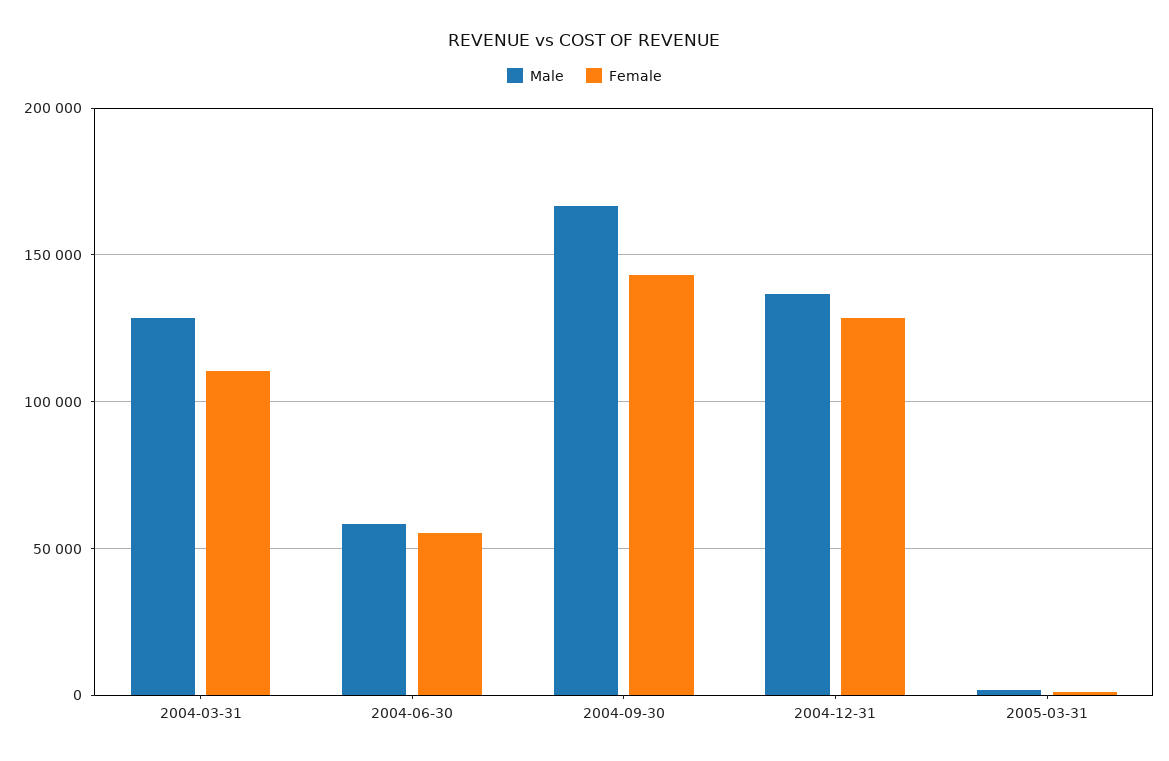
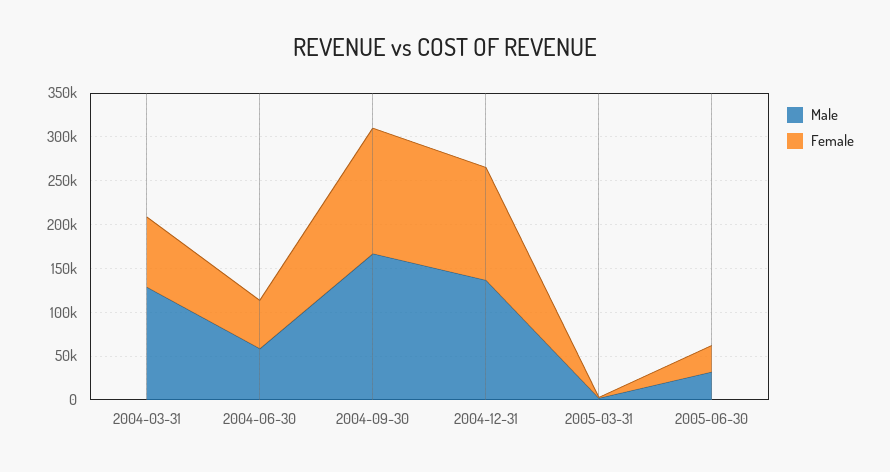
Female, 2004-03-31: 110000 -> 80000
Male, 2005-06-30: none -> 30000
Female, 2005-06-30: none -> 30000

